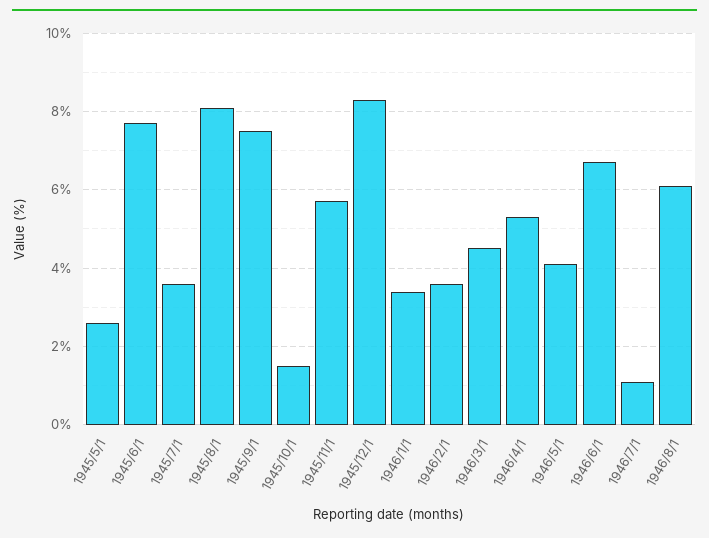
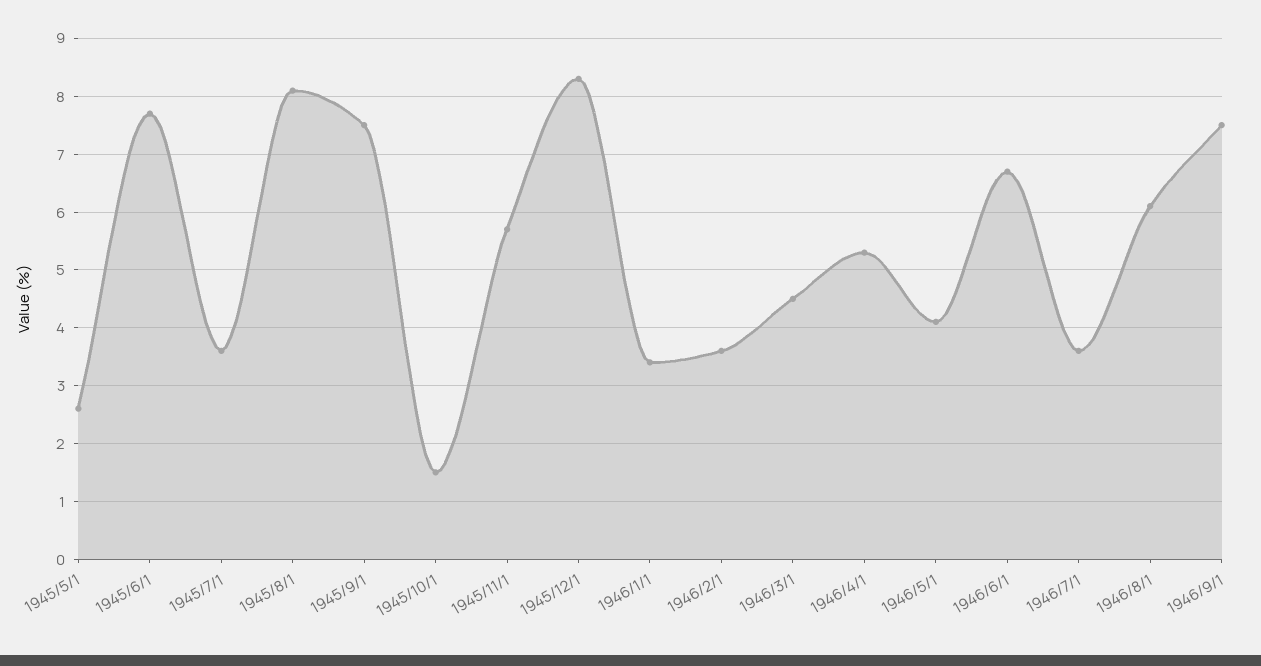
1946/7/1: 1 -> 3.5
1946/9/1: none -> 7.5

